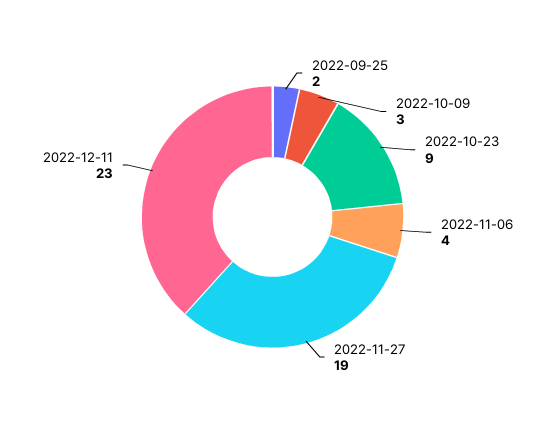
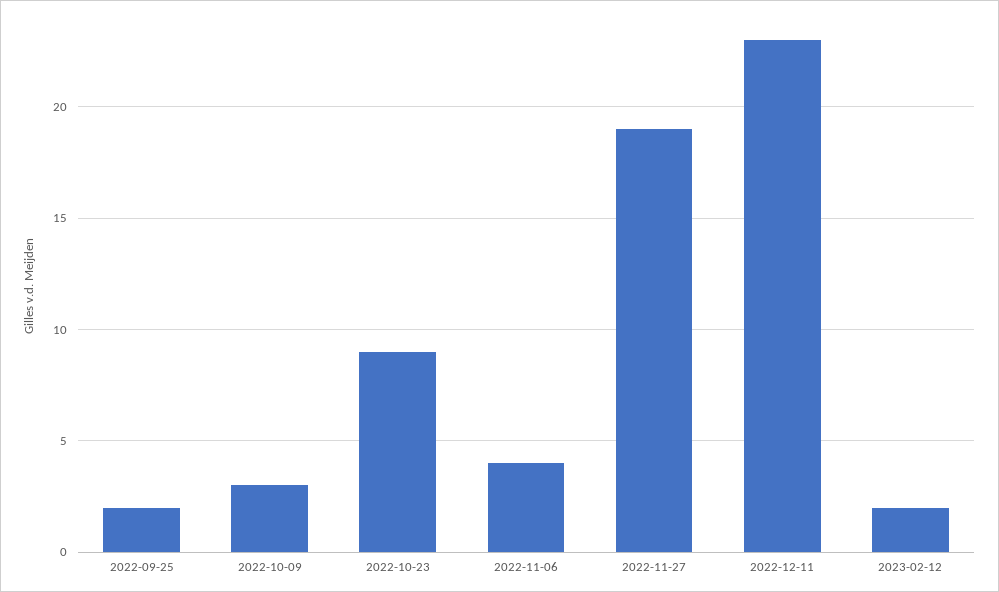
2023-02-12: none -> 2

